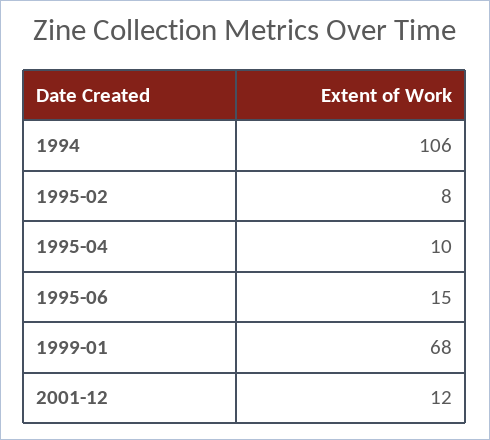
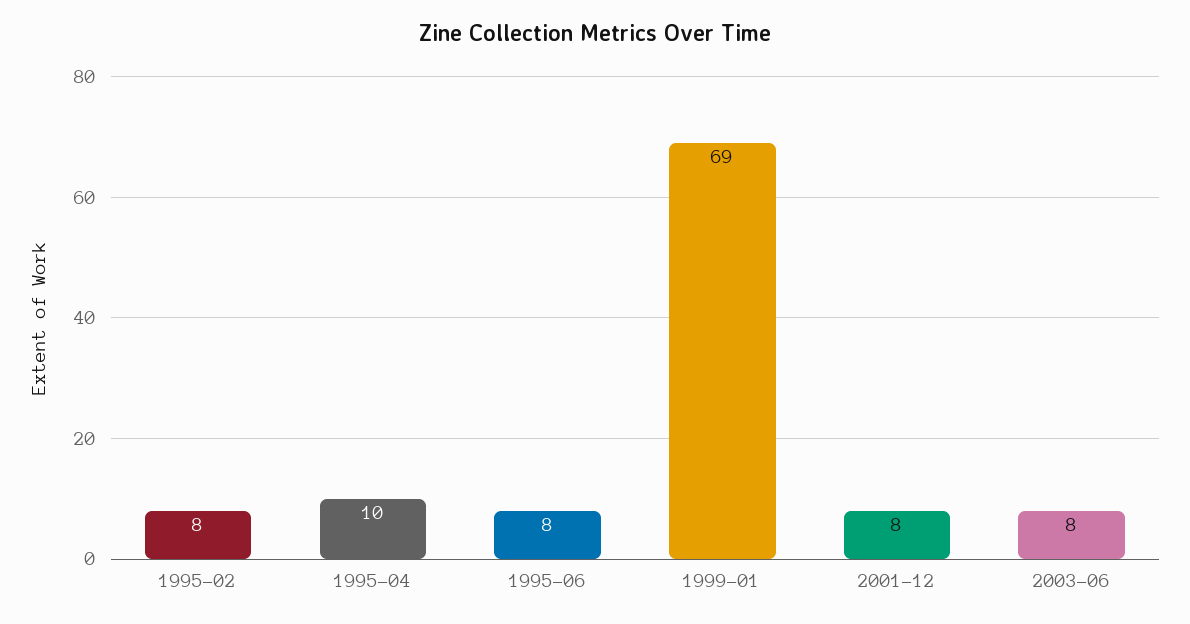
1994: 106 -> none
1995-06: 15 -> 8
1999-01: 68 -> 69
2001-12: 12 -> 8
2003-06: none -> 8

